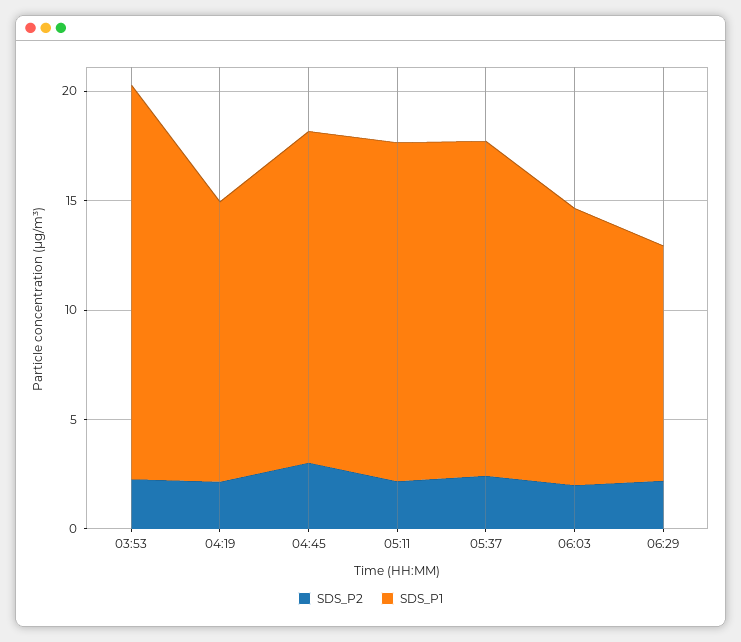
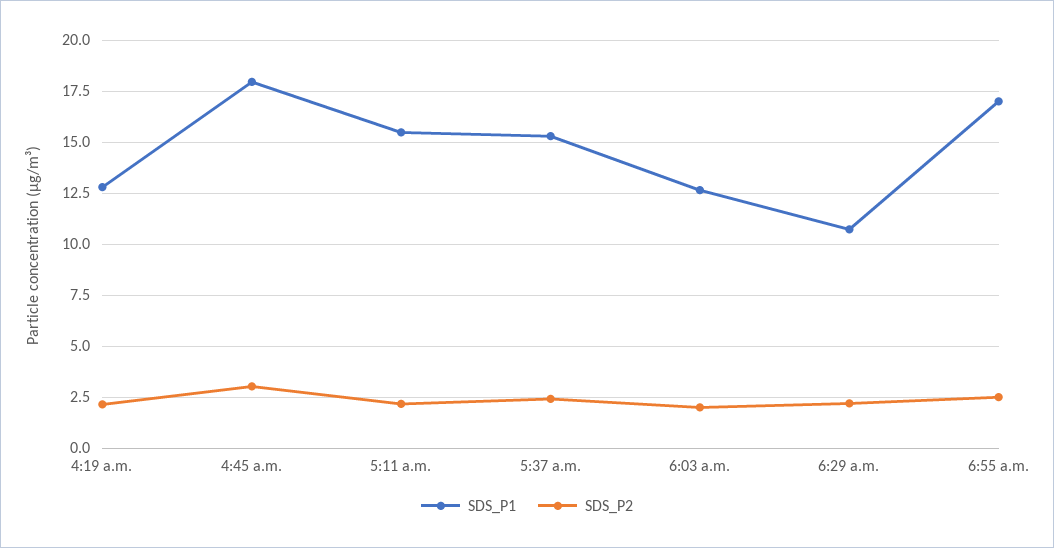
SDS_P2, 03:53: 2 -> none
SDS_P1, 03:53: 18 -> none
SDS_P1, 04:45: 15 -> 18
SDS_P1, 6:55 a.m.: none -> 17
SDS_P2, 6:55 a.m.: none -> 2.5

